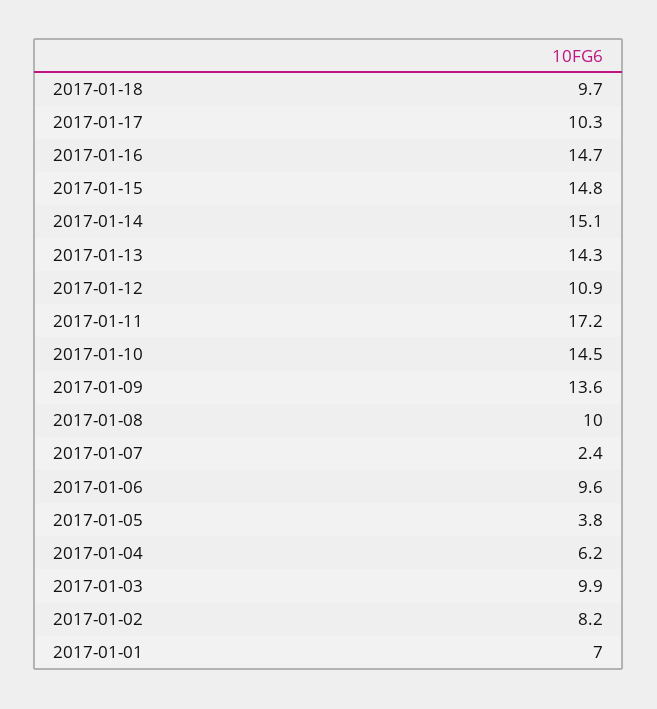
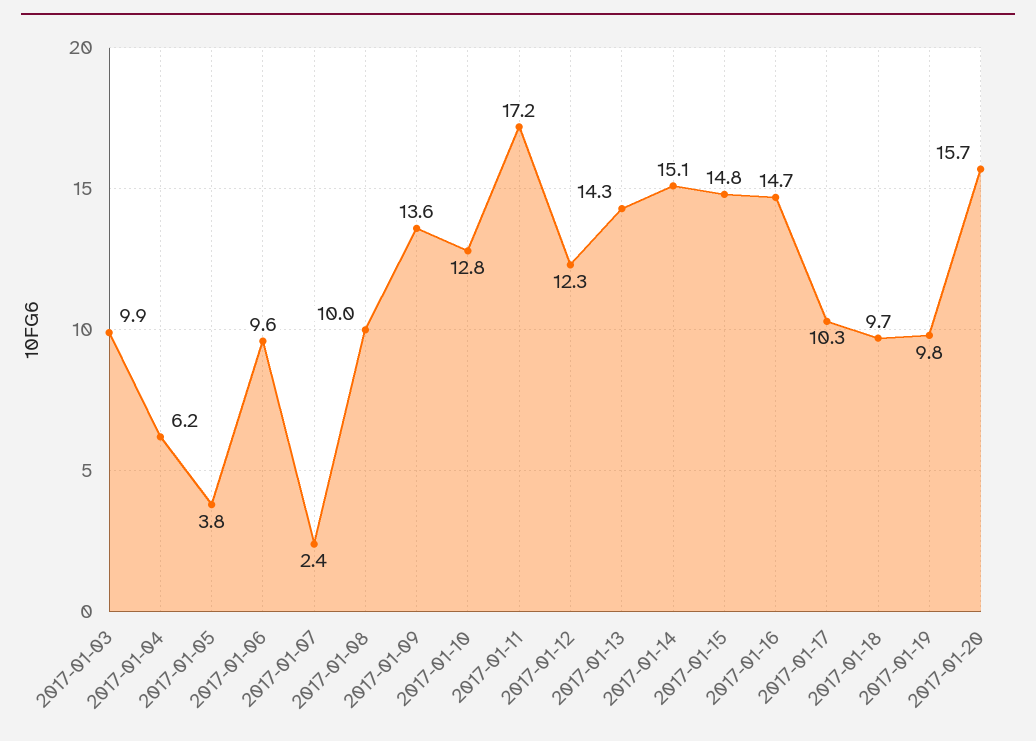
2017-01-12: 10.9 -> 12.3
2017-01-10: 14.5 -> 12.8
2017-01-02: 8.2 -> none
2017-01-01: 7 -> none
2017-01-19: none -> 9.8
2017-01-20: none -> 15.7

